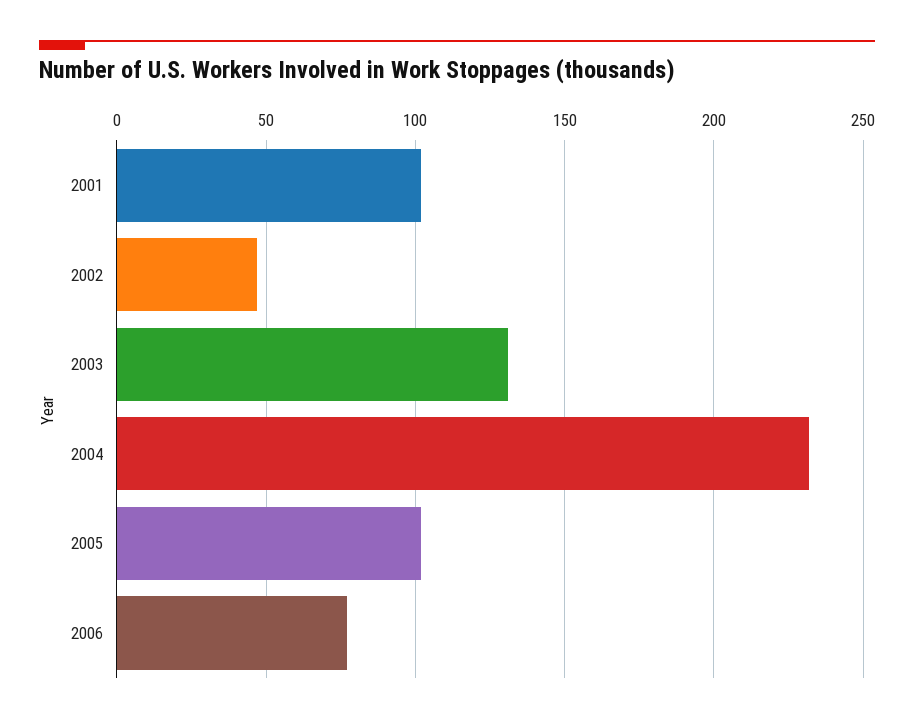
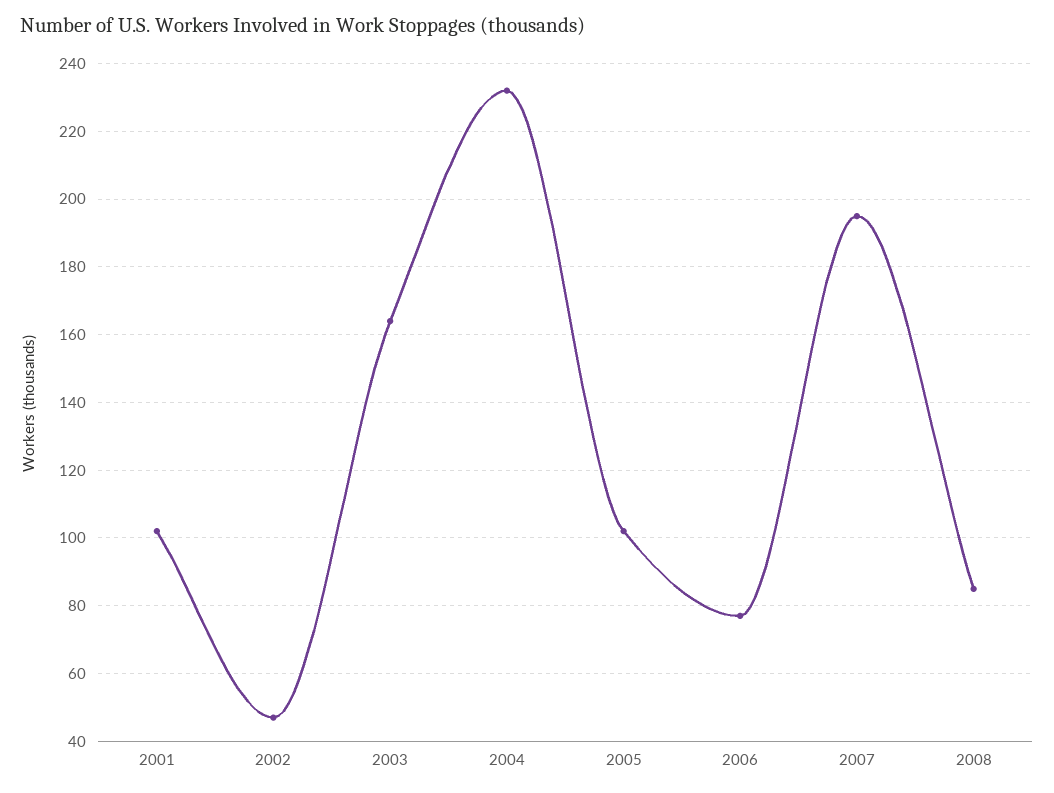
2003: 130 -> 165
2007: none -> 195
2008: none -> 85

